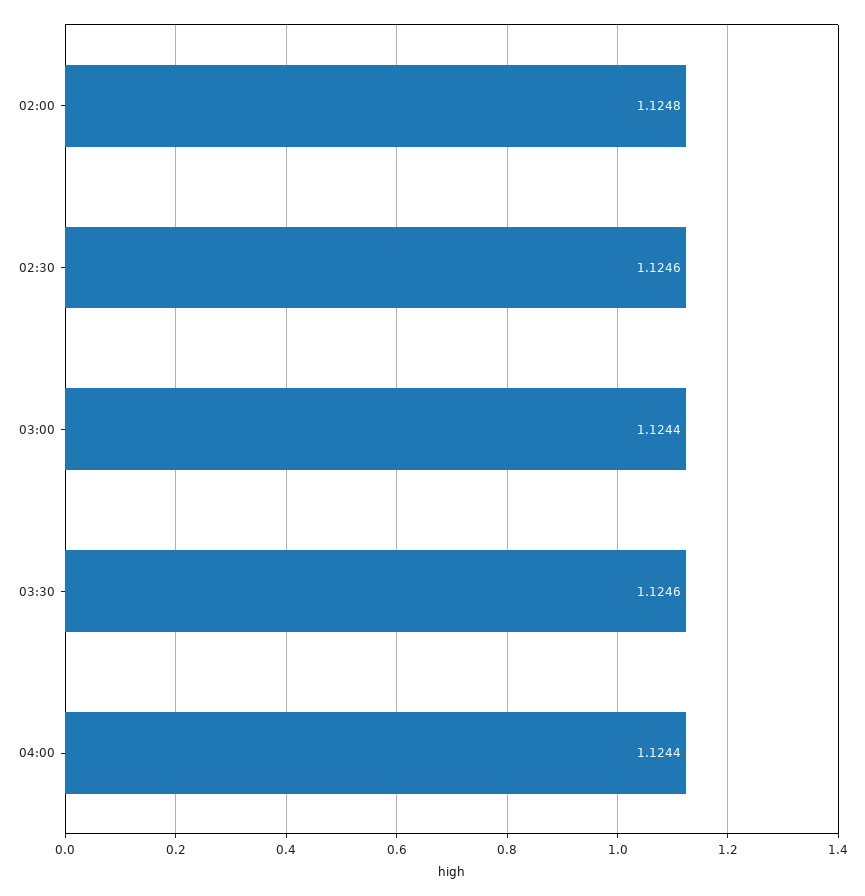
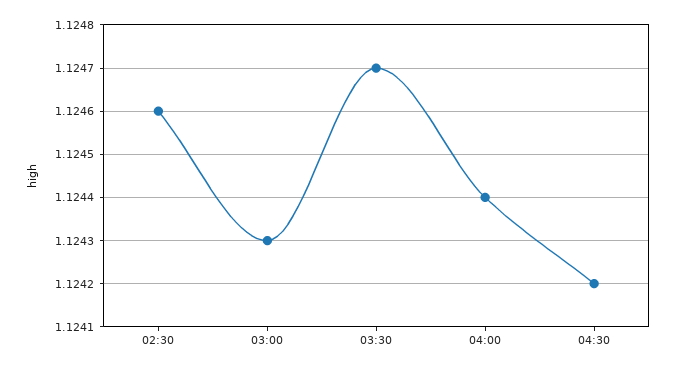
02:00: 1.1248 -> none
03:00: 1.1244 -> 1.1243
03:30: 1.1246 -> 1.1247
04:30: none -> 1.1242

